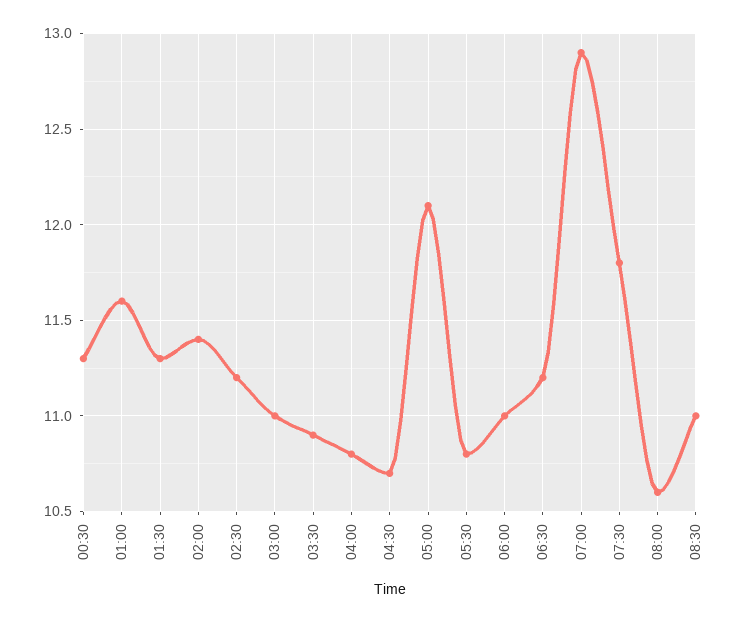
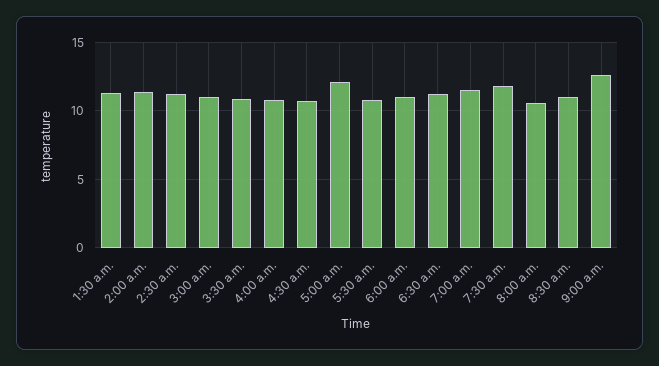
00:30: 11.3 -> none
01:00: 11.6 -> none
07:00: 12.9 -> 11.5
9:00 a.m.: none -> 12.5

